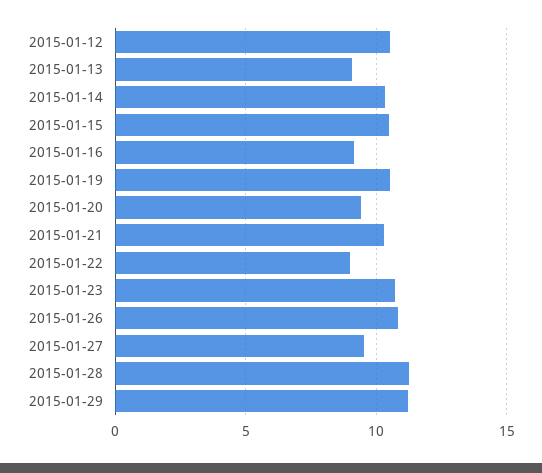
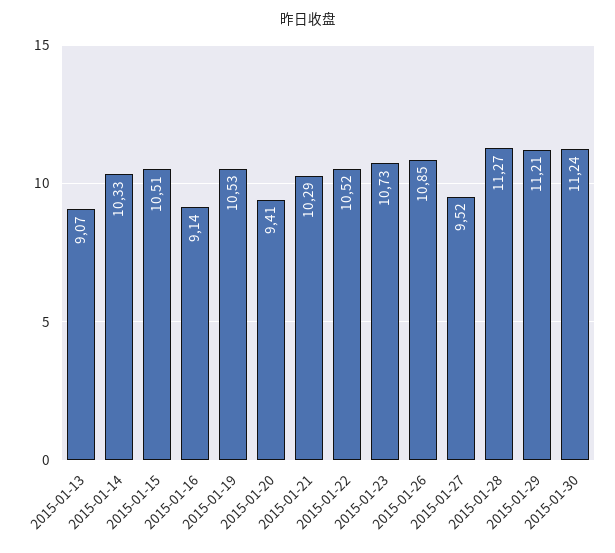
2015-01-12: 10.5 -> none
2015-01-22: 9 -> 10.52
2015-01-30: none -> 11.24

